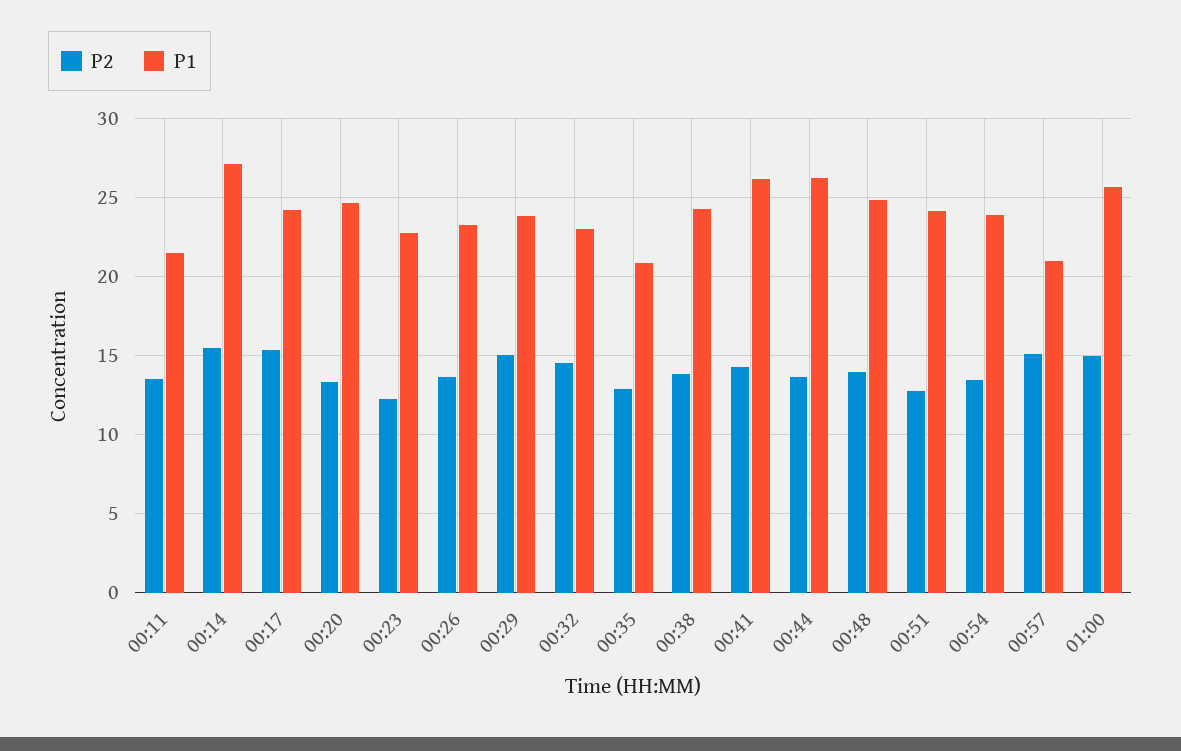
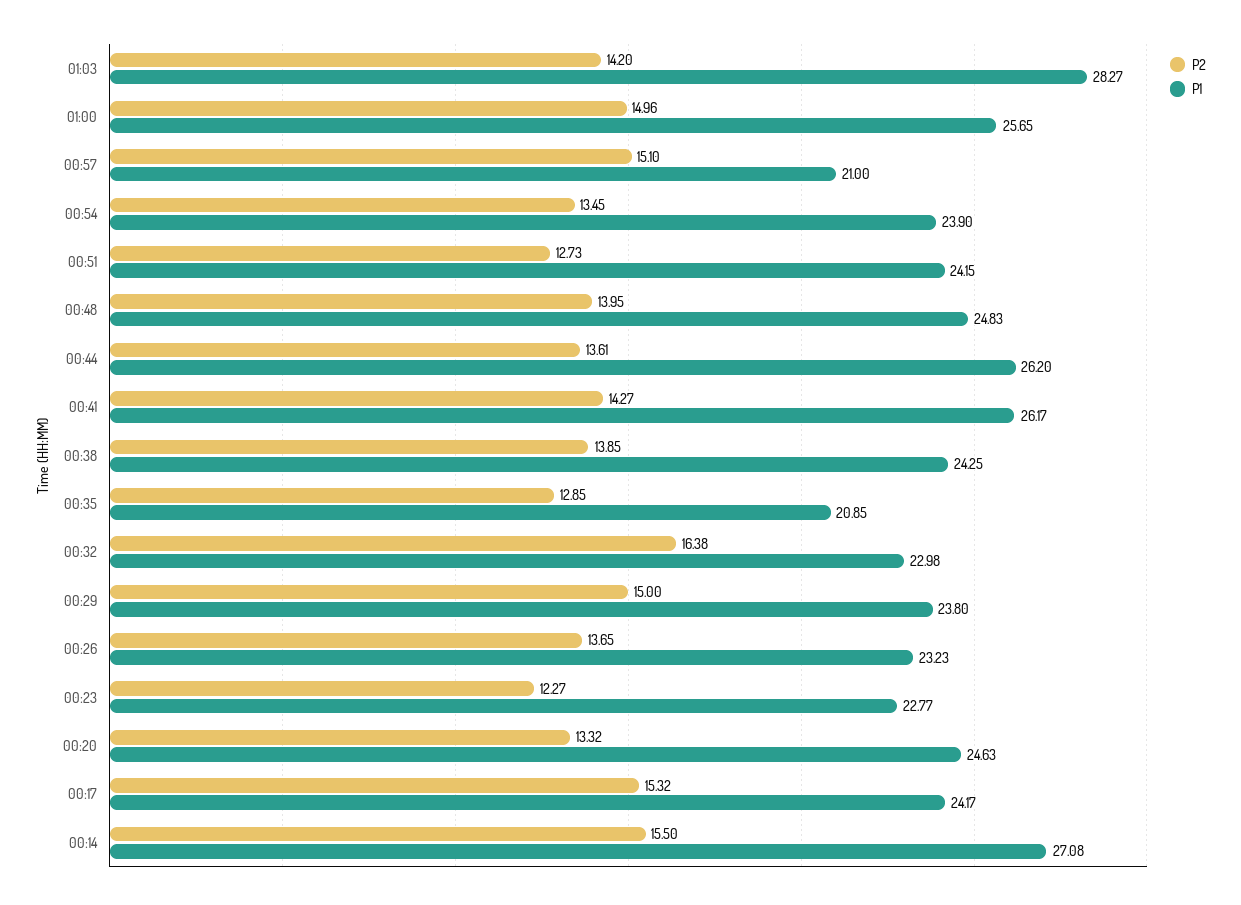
P2, 00:11: 13.5 -> none
P1, 00:11: 21.5 -> none
P2, 00:32: 14.5 -> 16.38
P2, 01:03: none -> 14.2
P1, 01:03: none -> 28.27

